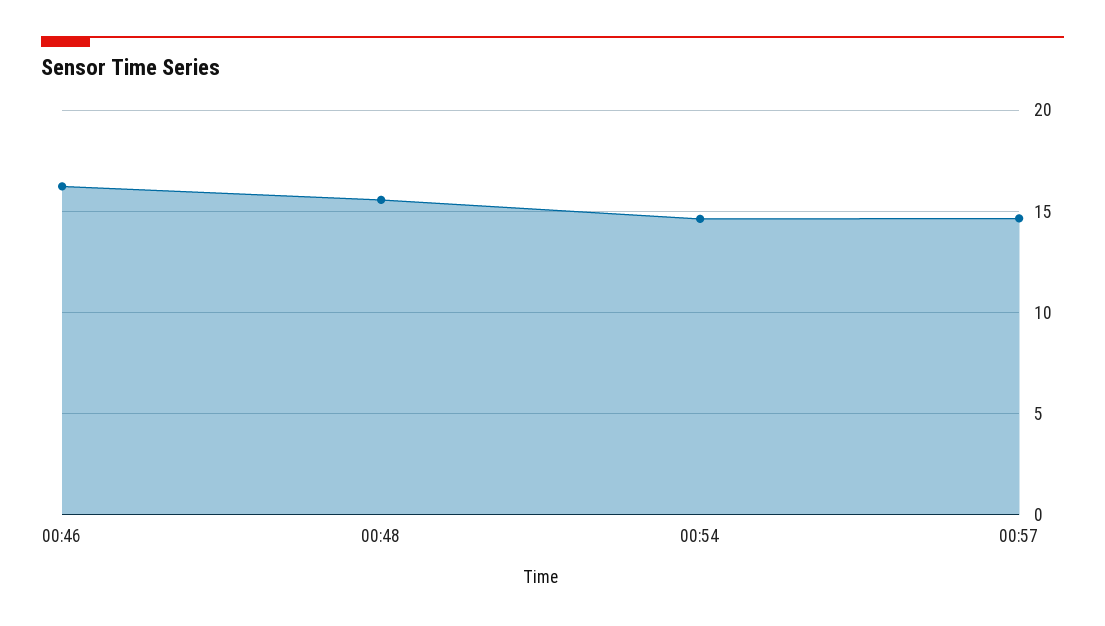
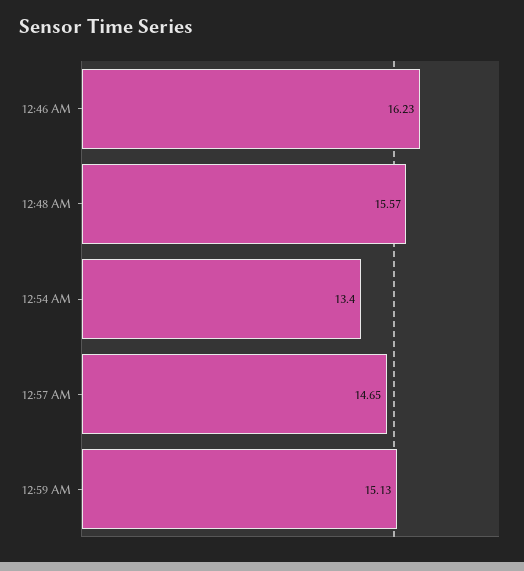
00:54: 14.5 -> 13.4
12:59 AM: none -> 15.13

